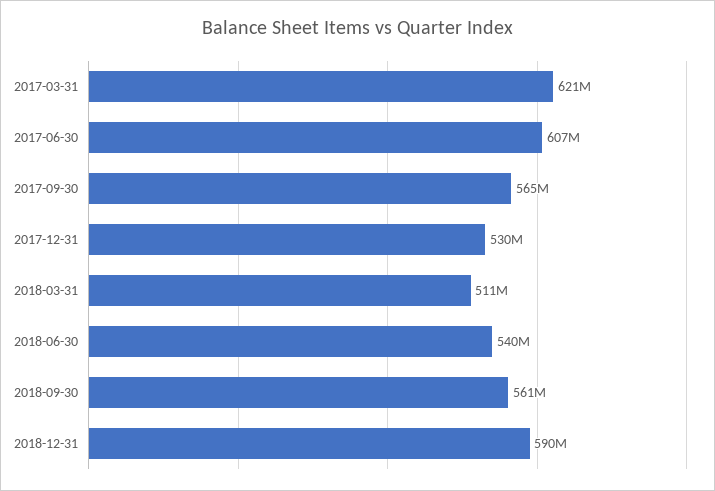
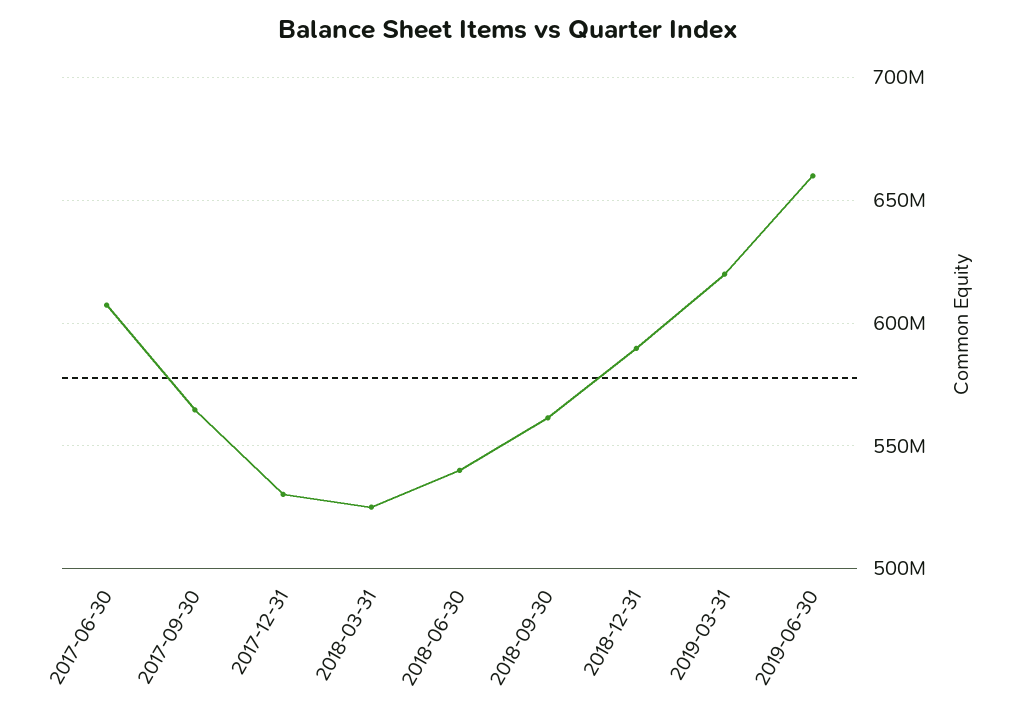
2017-03-31: 621000000 -> none
2018-03-31: 511000000 -> 525000000
2019-03-31: none -> 620000000
2019-06-30: none -> 660000000

